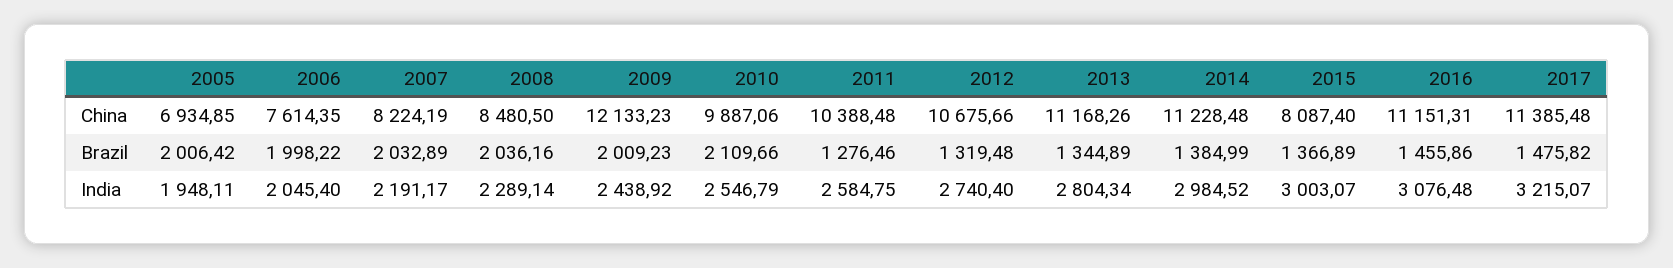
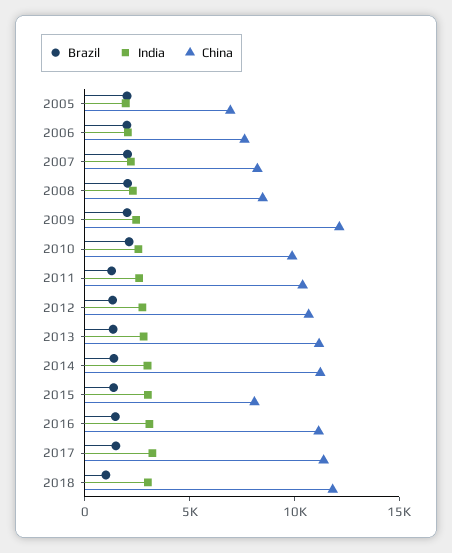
Brazil, 2018: none -> 1000
India, 2018: none -> 3000
China, 2018: none -> 12000

